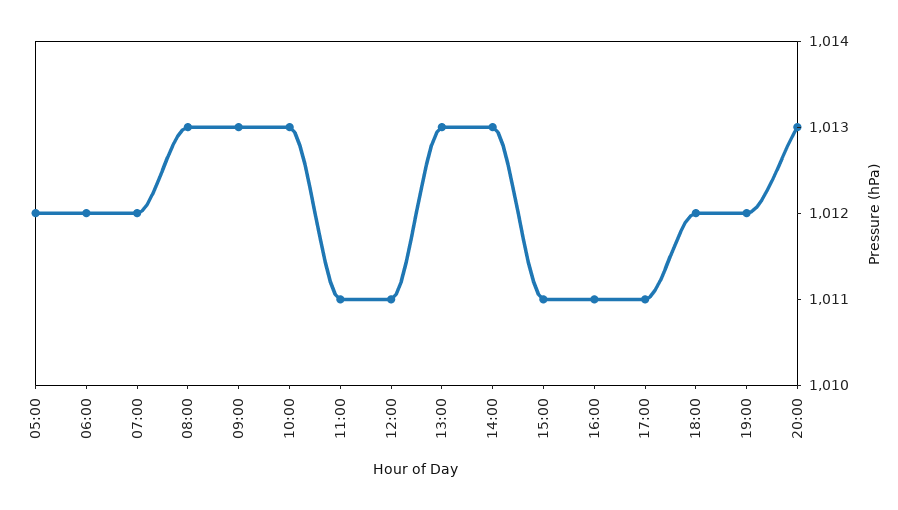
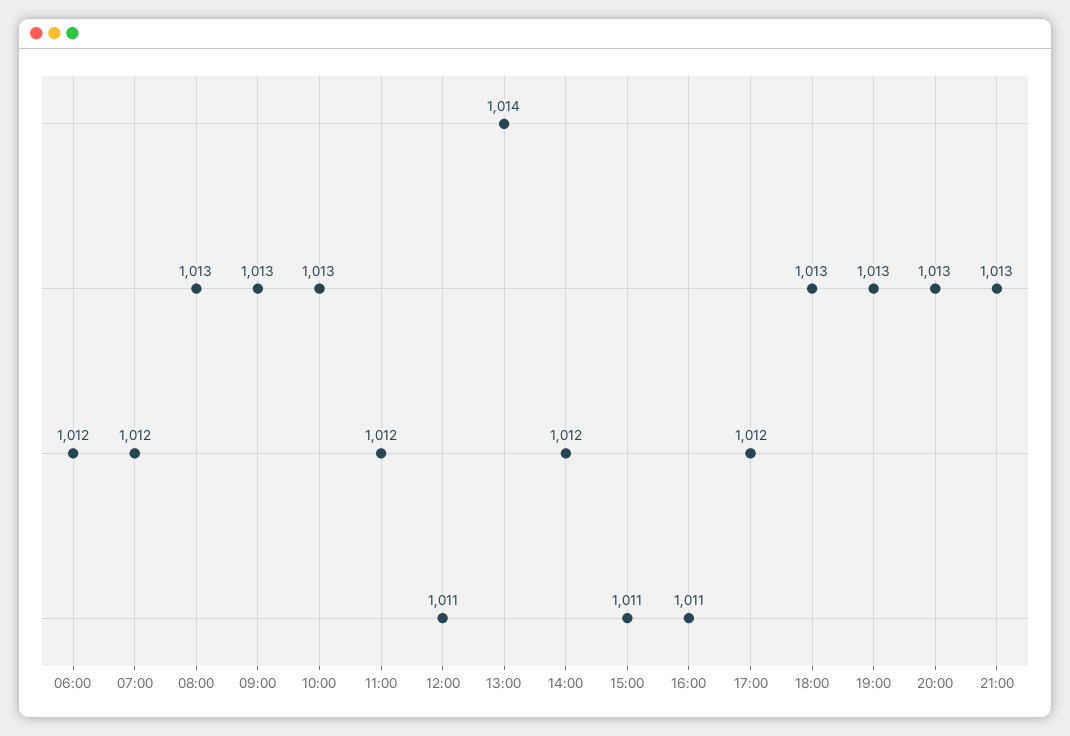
05:00: 1012 -> none
11:00: 1011 -> 1012
13:00: 1013 -> 1014
14:00: 1013 -> 1012
17:00: 1011 -> 1012
18:00: 1012 -> 1013
19:00: 1012 -> 1013
21:00: none -> 1013

